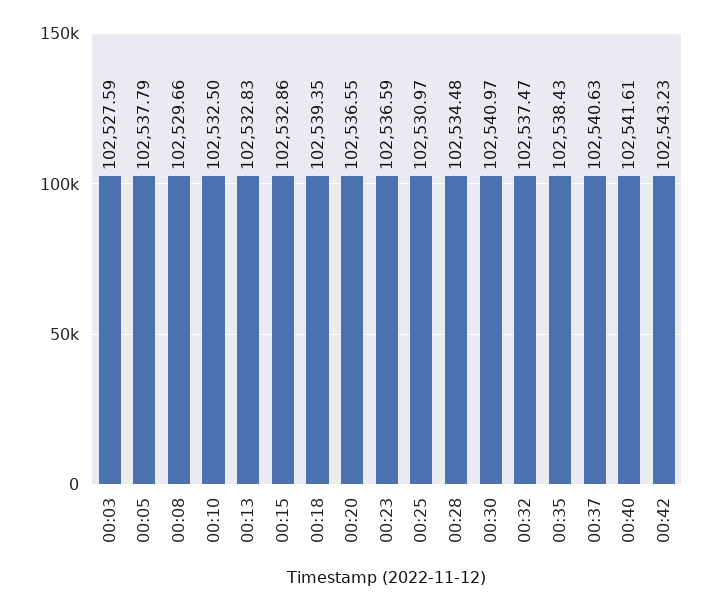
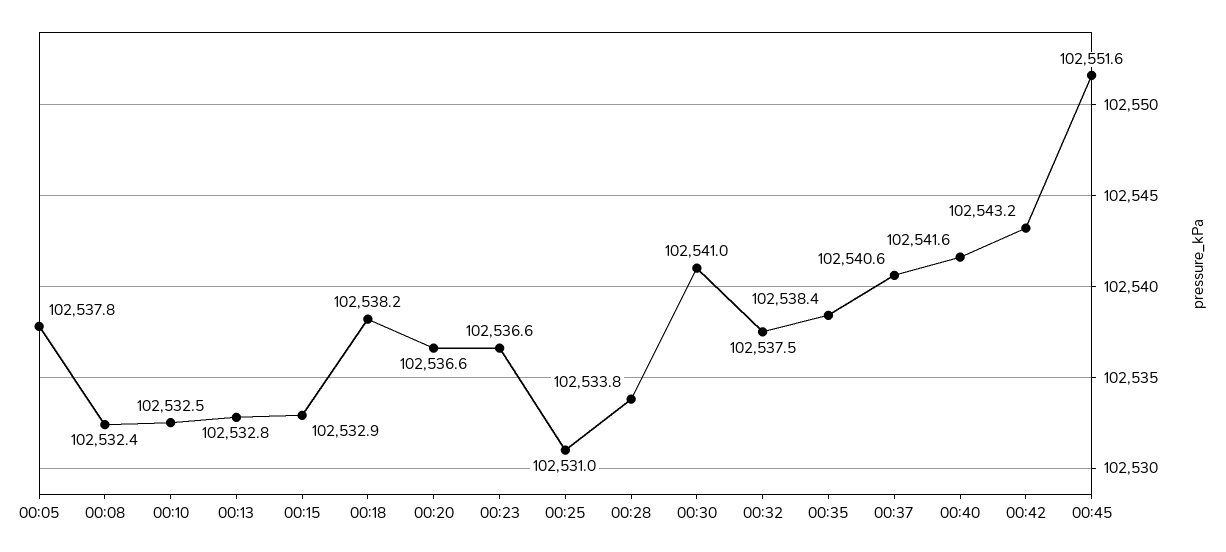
00:03: 102527.59 -> none
00:08: 102529.66 -> 102532.4
00:18: 102539.35 -> 102538.2
00:28: 102534.48 -> 102533.8
00:45: none -> 102551.6

